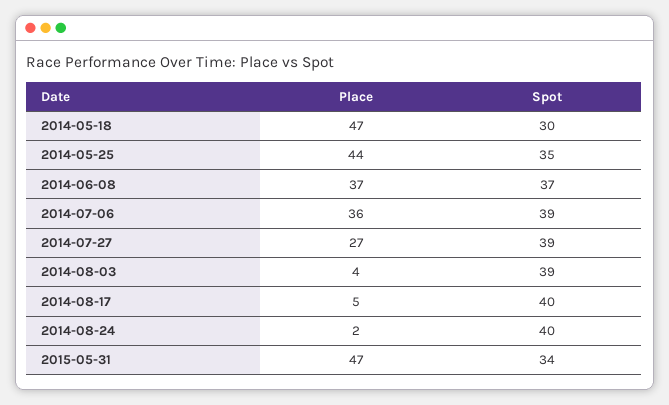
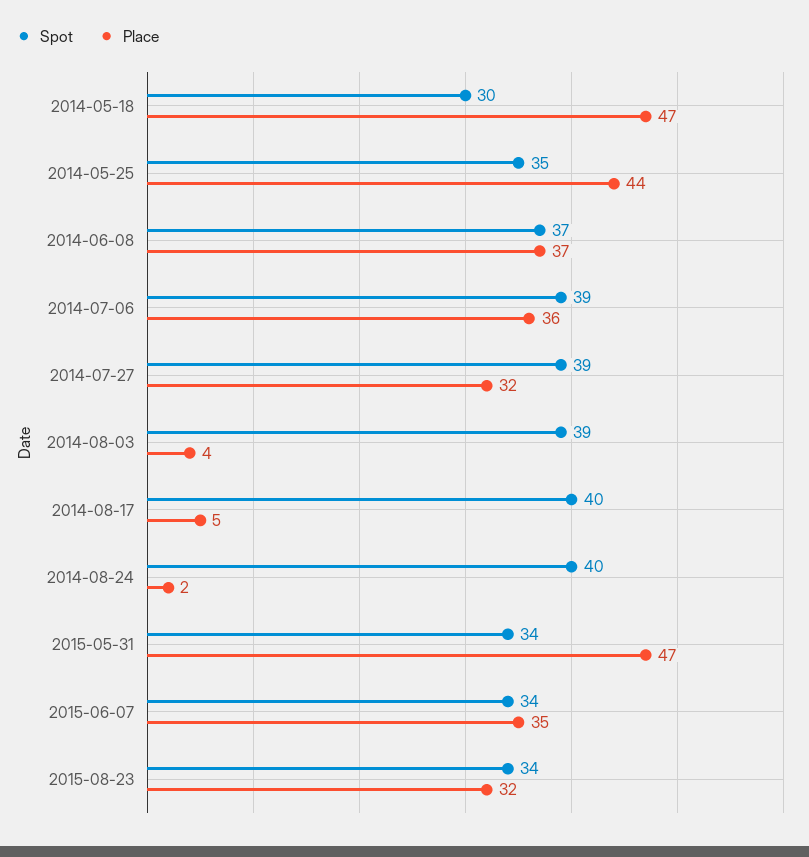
Place, 2014-07-27: 27 -> 32
Spot, 2015-06-07: none -> 34
Place, 2015-06-07: none -> 35
Spot, 2015-08-23: none -> 34
Place, 2015-08-23: none -> 32

